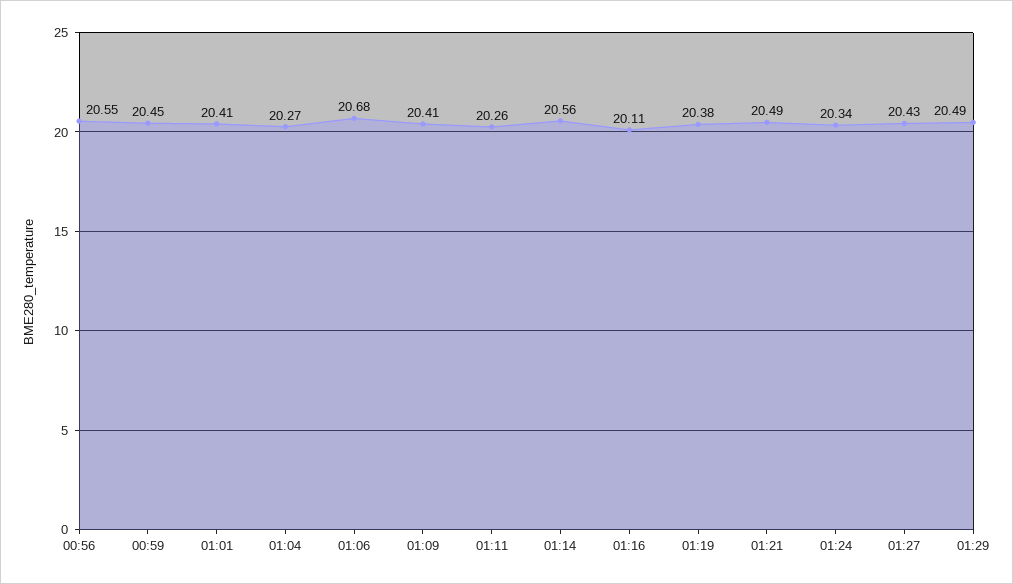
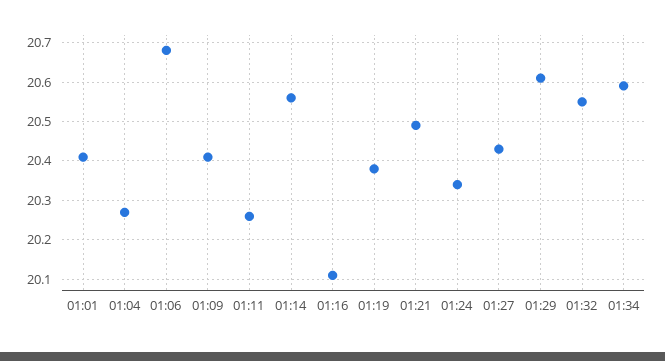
00:56: 20.55 -> none
00:59: 20.45 -> none
01:29: 20.49 -> 20.6
01:32: none -> 20.55
01:34: none -> 20.6

